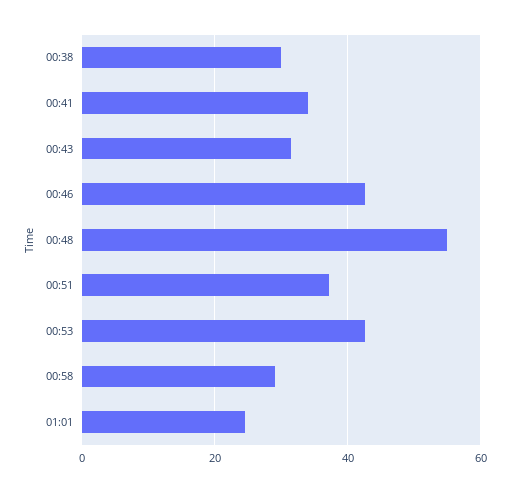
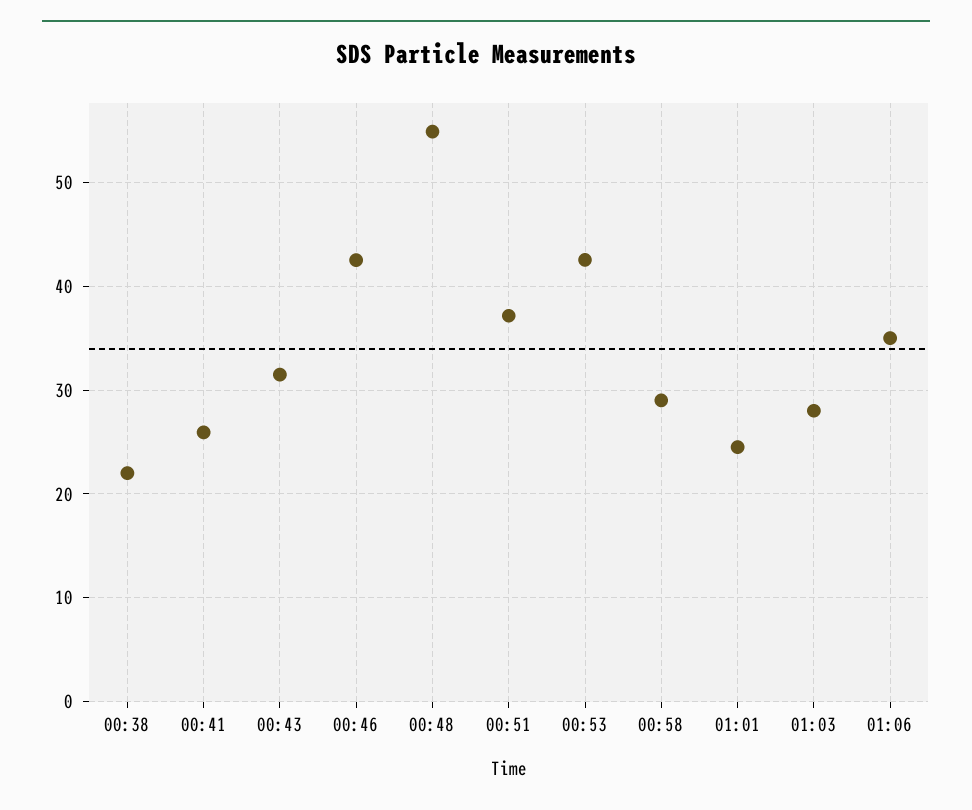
00:38: 30 -> 22
00:41: 34 -> 26
01:03: none -> 28
01:06: none -> 35

